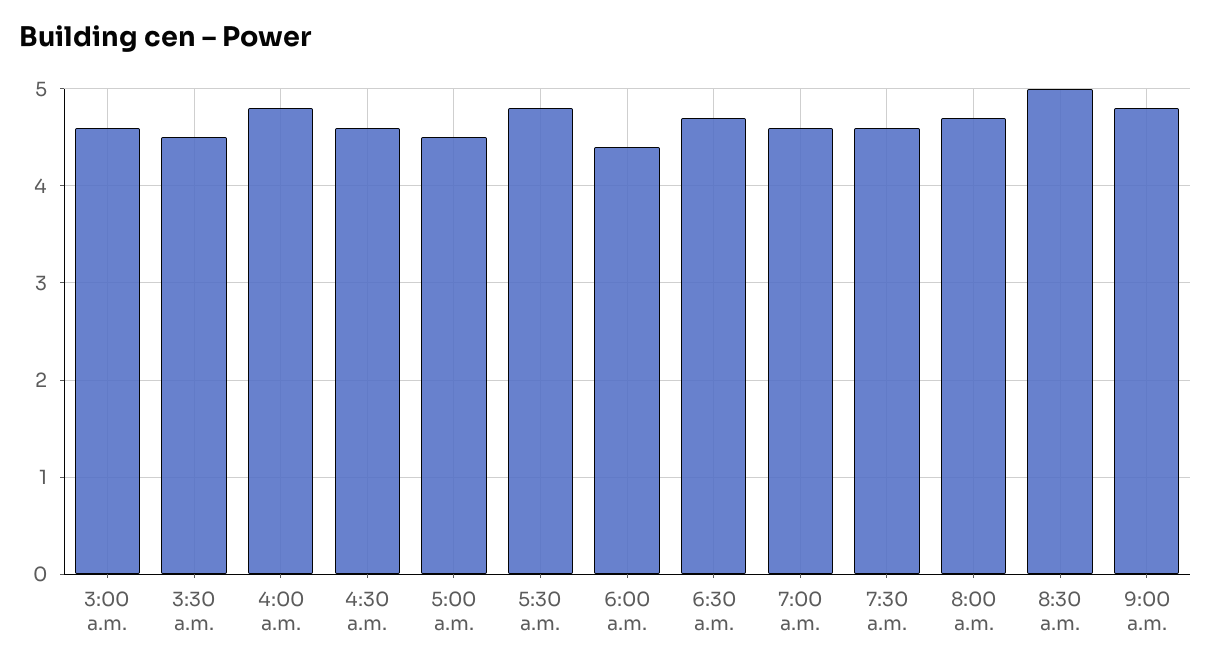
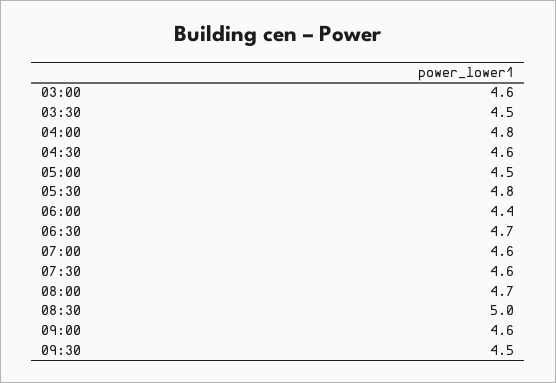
9:00 a.m.: 4.8 -> 4.6
09:30: none -> 4.5

